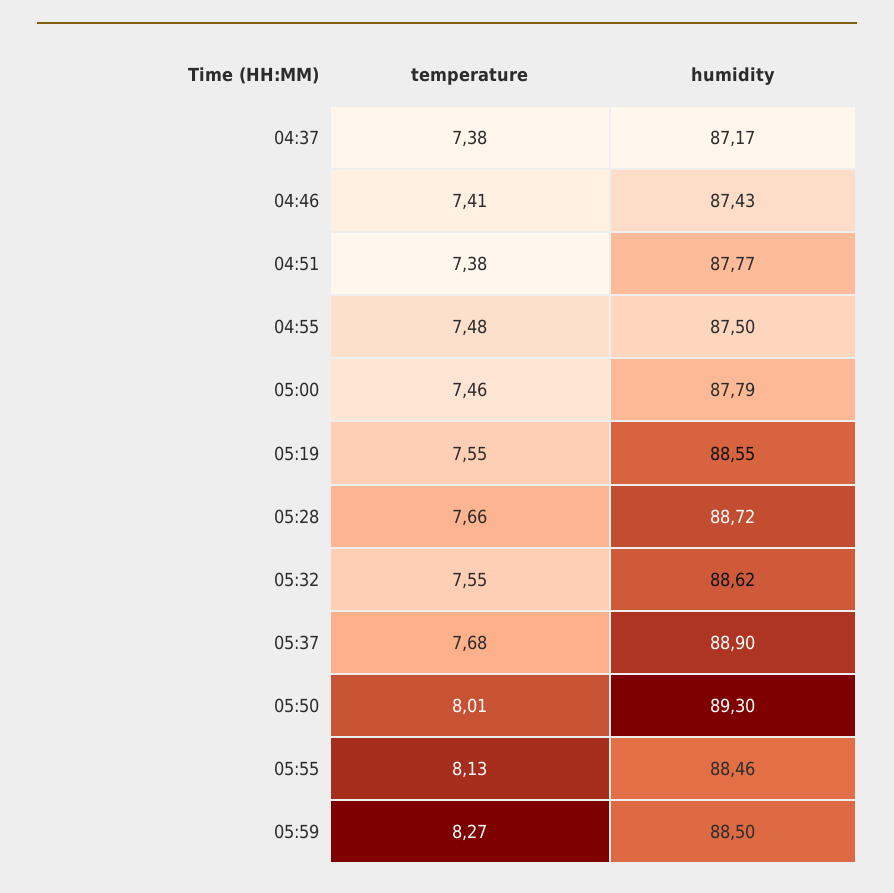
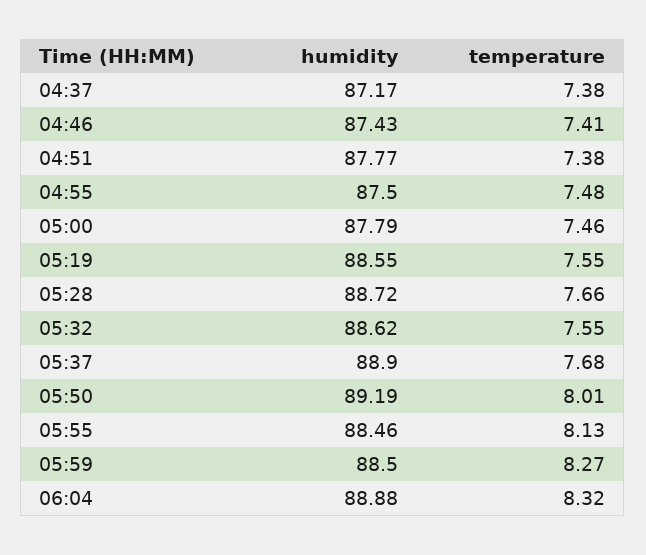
humidity, 05:50: 89.3 -> 89.19
humidity, 06:04: none -> 88.88
temperature, 06:04: none -> 8.32

